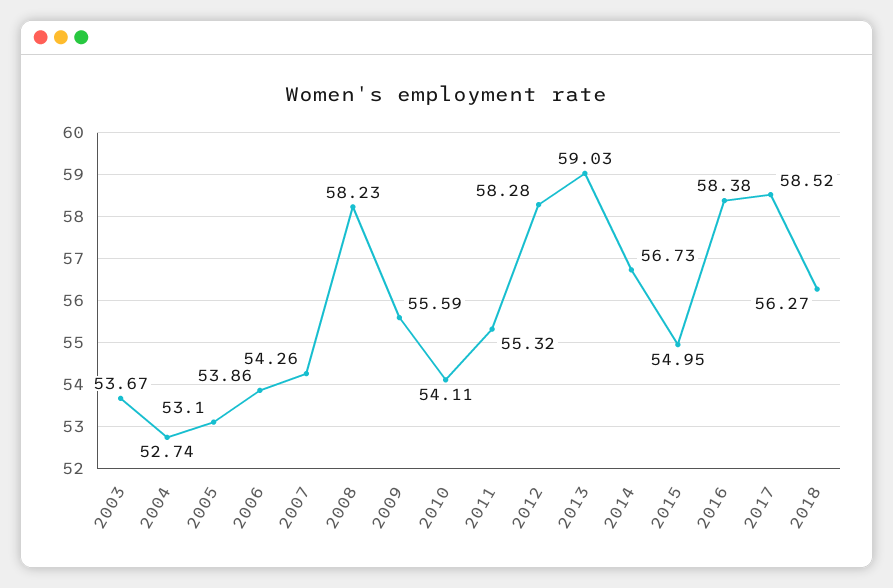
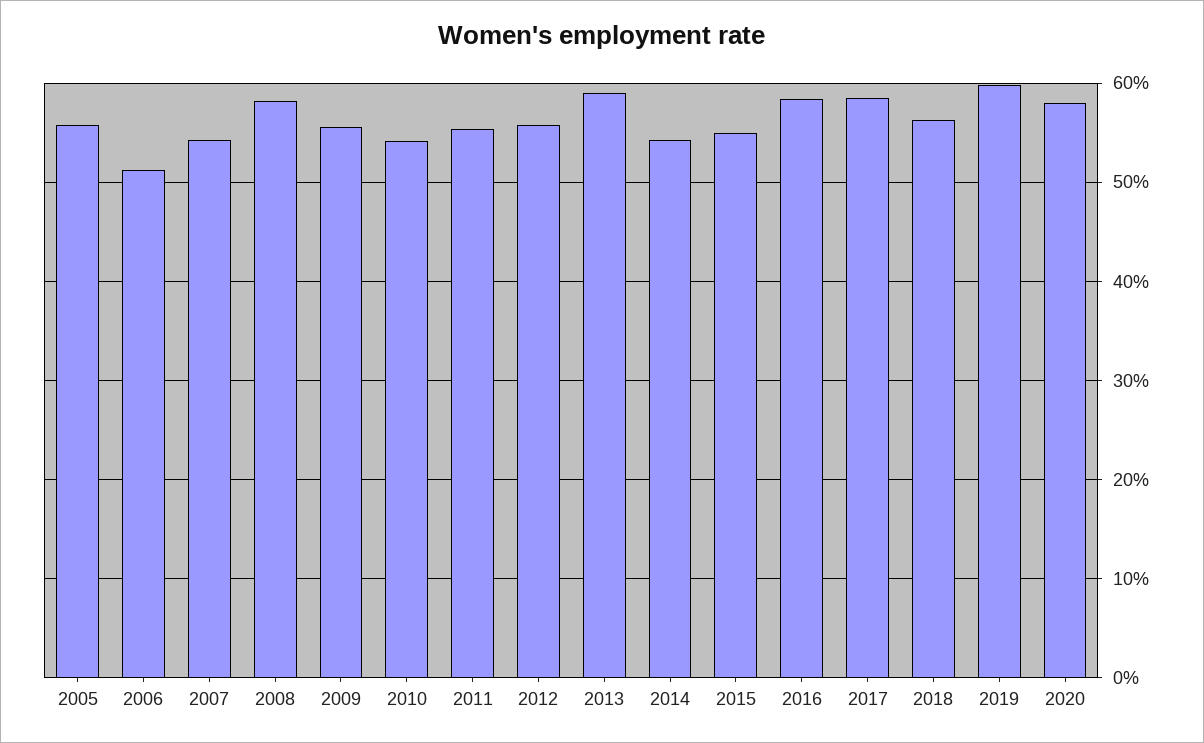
2003: 53.67 -> none
2004: 52.74 -> none
2005: 53.1 -> 56
2006: 53.86 -> 51
2012: 58.28 -> 56
2014: 56.73 -> 54
2019: none -> 60
2020: none -> 58

